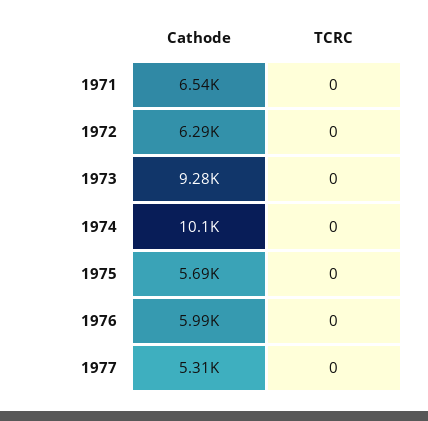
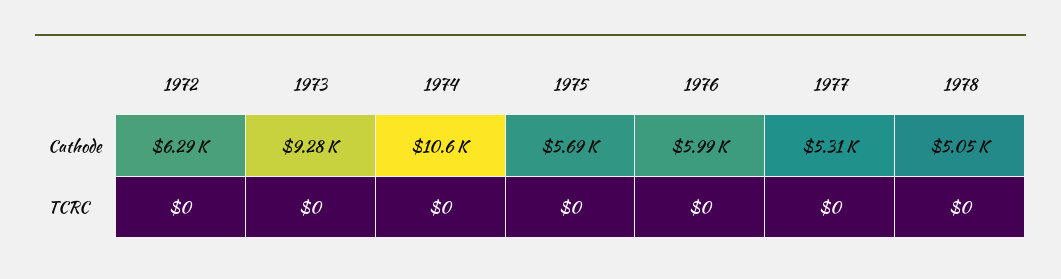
Cathode, 1971: 6540 -> none
TCRC, 1971: 0 -> none
Cathode, 1974: 10100 -> 10600
Cathode, 1978: none -> 5050
TCRC, 1978: none -> 0

